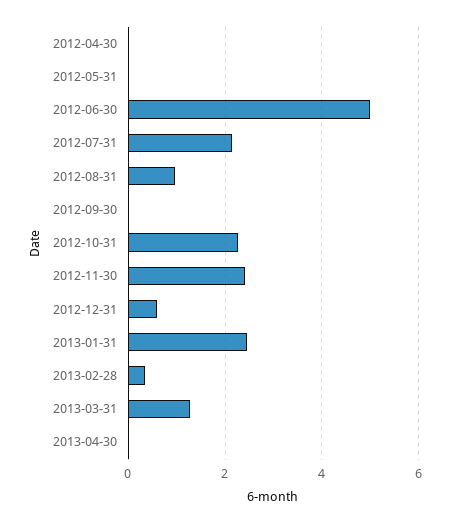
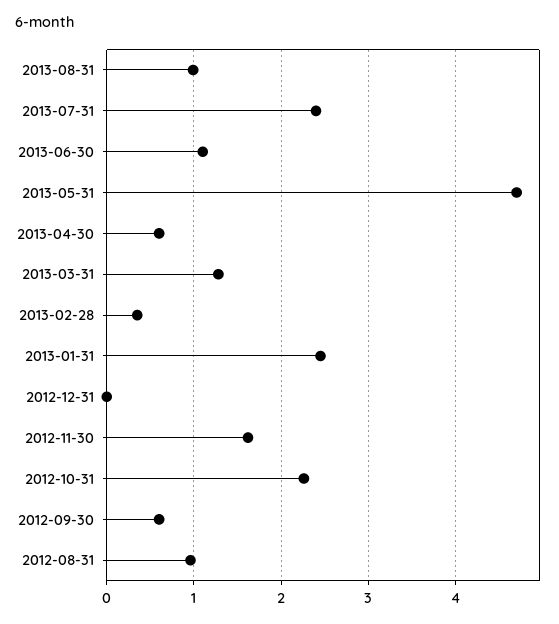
2012-04-30: 0 -> none
2012-05-31: 0 -> none
2012-06-30: 5 -> none
2012-07-31: 2.2 -> none
2012-09-30: 0 -> 0.6
2012-11-30: 2.4 -> 1.6
2012-12-31: 0.6 -> 0
2013-04-30: 0 -> 0.6
2013-08-31: none -> 1
2013-07-31: none -> 2.4
2013-06-30: none -> 1.1
2013-05-31: none -> 4.7

